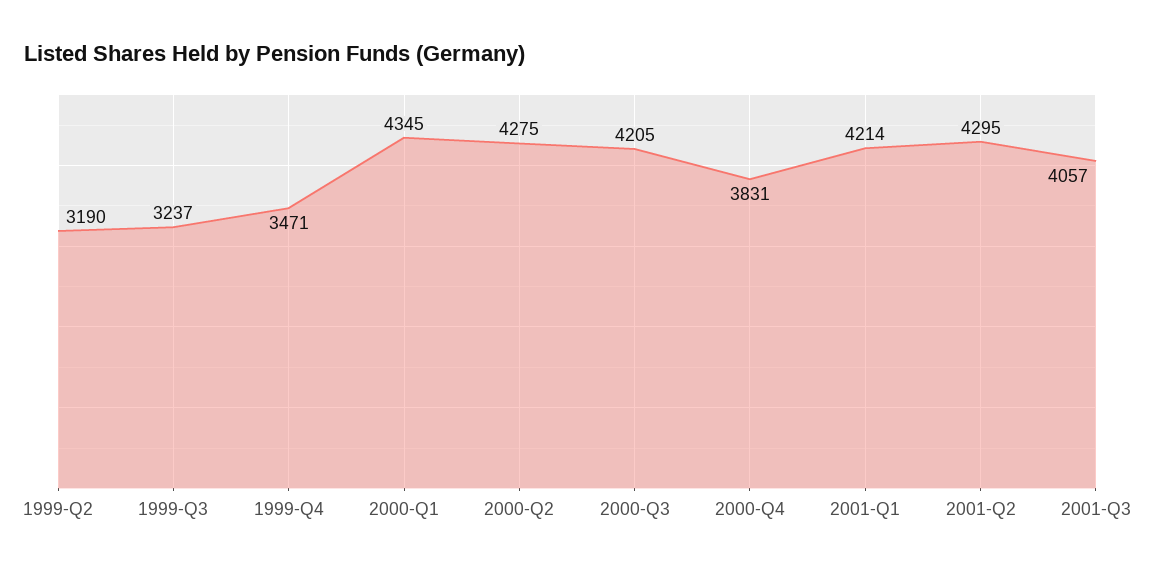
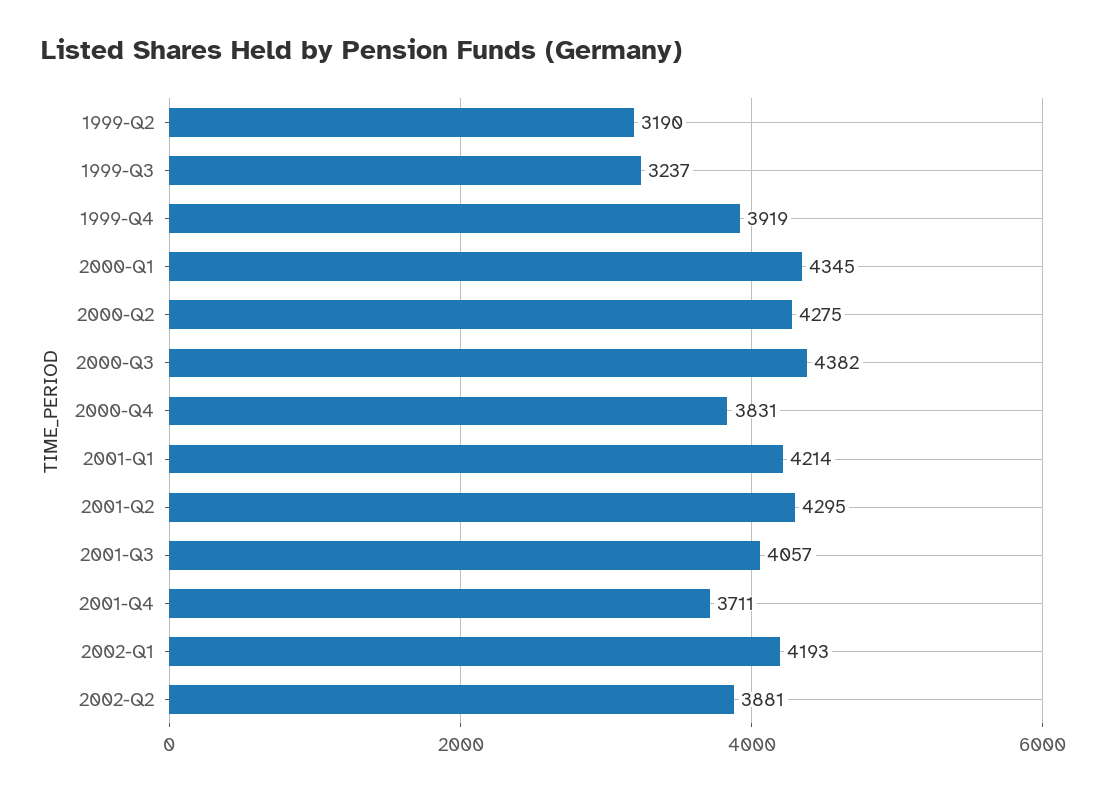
1999-Q4: 3471 -> 3919
2000-Q3: 4205 -> 4382
2001-Q4: none -> 3711
2002-Q1: none -> 4193
2002-Q2: none -> 3881

